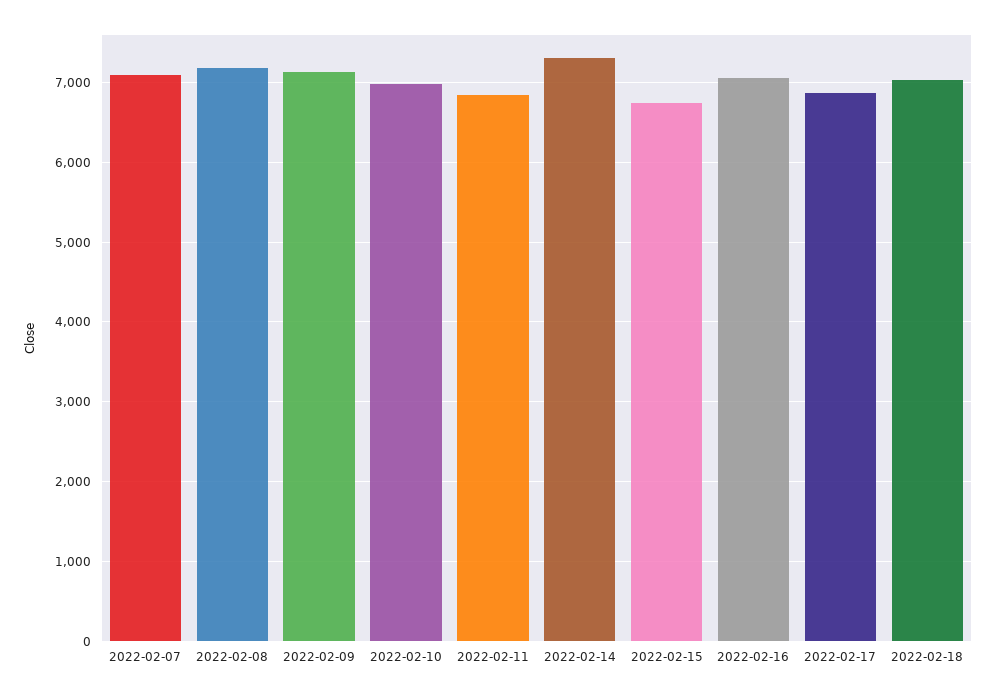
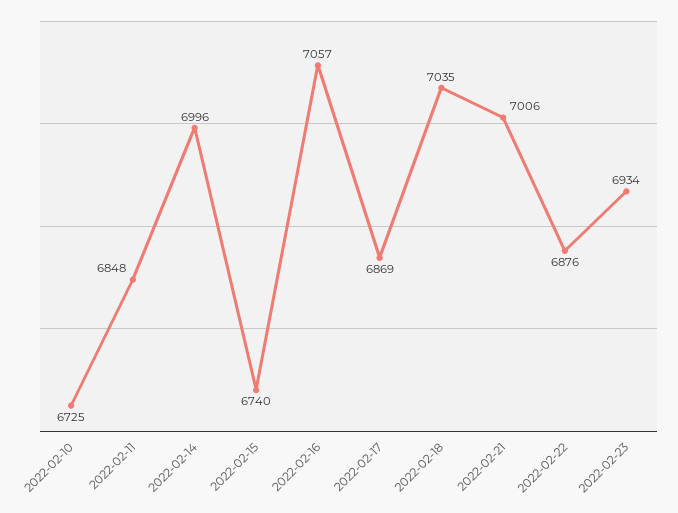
2022-02-07: 7100 -> none
2022-02-08: 7200 -> none
2022-02-09: 7100 -> none
2022-02-10: 7000 -> 6725
2022-02-14: 7300 -> 6996
2022-02-21: none -> 7006
2022-02-22: none -> 6876
2022-02-23: none -> 6934

